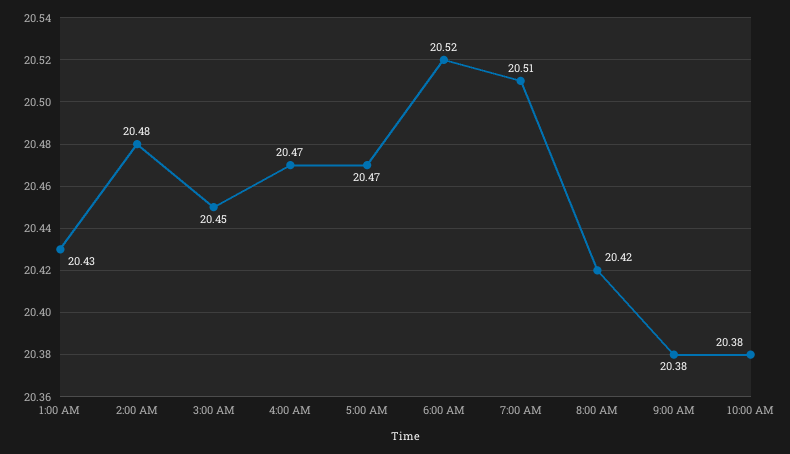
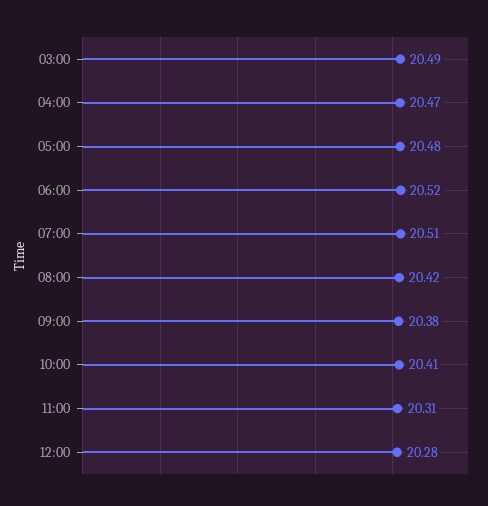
1:00 AM: 20.43 -> none
2:00 AM: 20.48 -> none
3:00 AM: 20.45 -> 20.49
5:00 AM: 20.47 -> 20.48
10:00 AM: 20.38 -> 20.41
11:00: none -> 20.31
12:00: none -> 20.28

